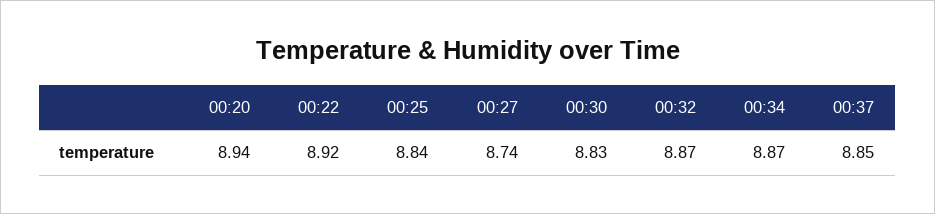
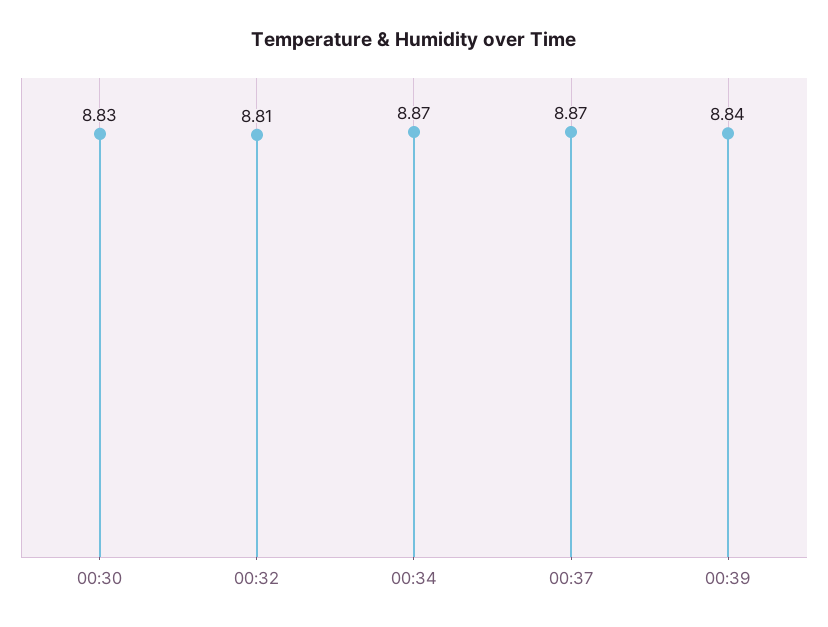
00:20: 8.94 -> none
00:22: 8.92 -> none
00:25: 8.84 -> none
00:27: 8.74 -> none
00:32: 8.87 -> 8.81
00:37: 8.85 -> 8.87
00:39: none -> 8.84

